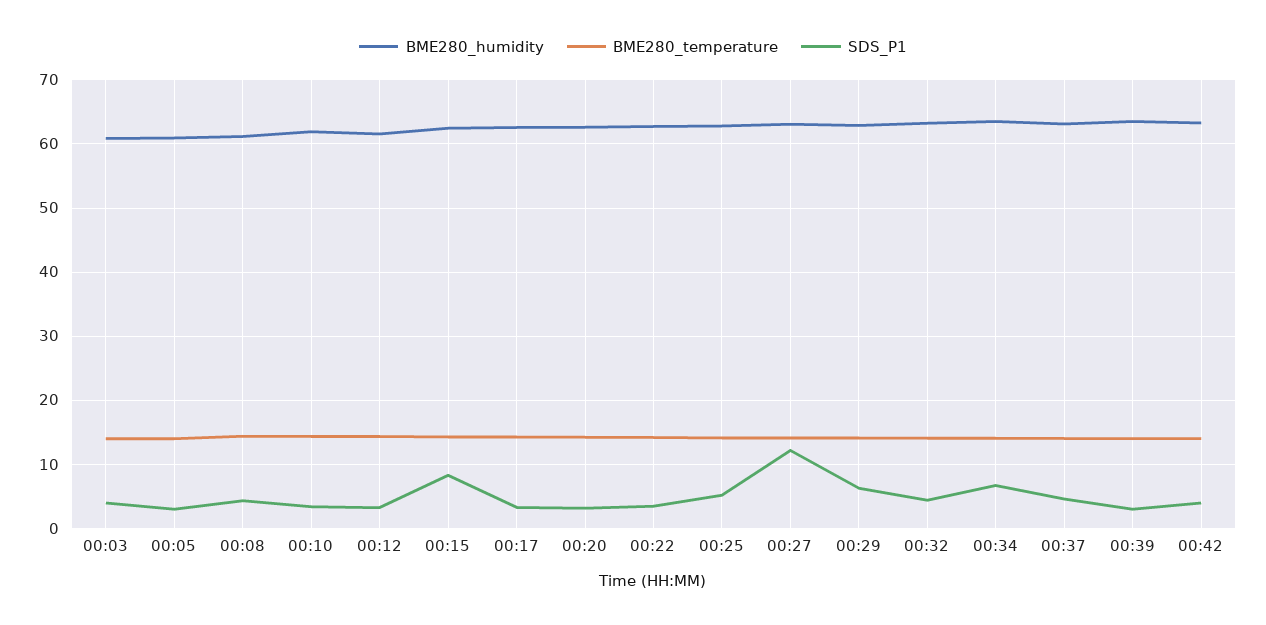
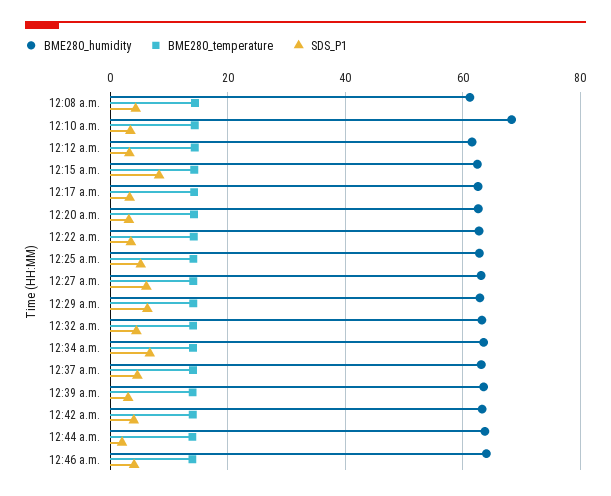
BME280_humidity, 00:03: 61 -> none
BME280_temperature, 00:03: 14 -> none
SDS_P1, 00:03: 4 -> none
BME280_humidity, 00:05: 61 -> none
BME280_temperature, 00:05: 14 -> none
SDS_P1, 00:05: 3 -> none
BME280_humidity, 00:10: 62 -> 68
SDS_P1, 00:27: 12 -> 6
BME280_humidity, 12:44 a.m.: none -> 64
BME280_temperature, 12:44 a.m.: none -> 14
SDS_P1, 12:44 a.m.: none -> 2
BME280_humidity, 12:46 a.m.: none -> 64
BME280_temperature, 12:46 a.m.: none -> 14
SDS_P1, 12:46 a.m.: none -> 4

